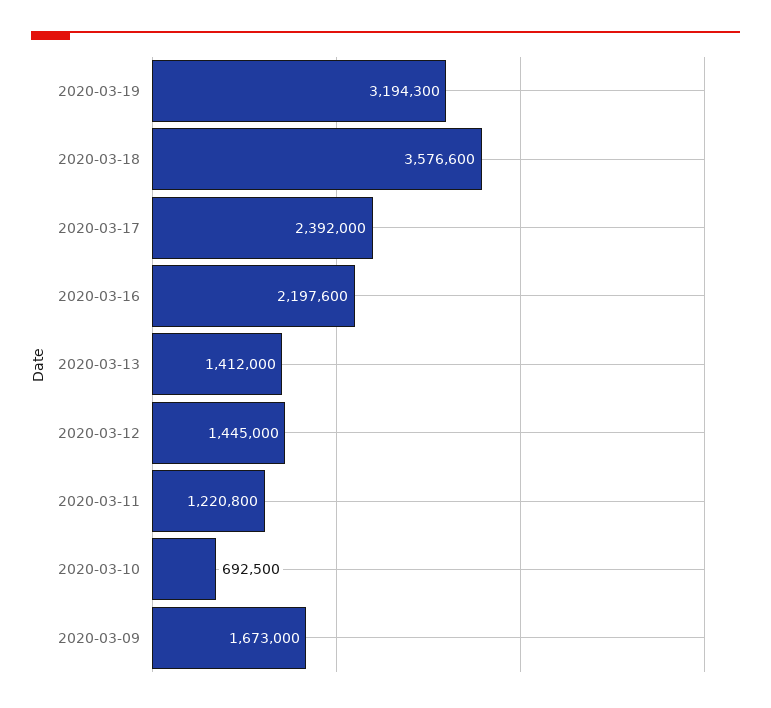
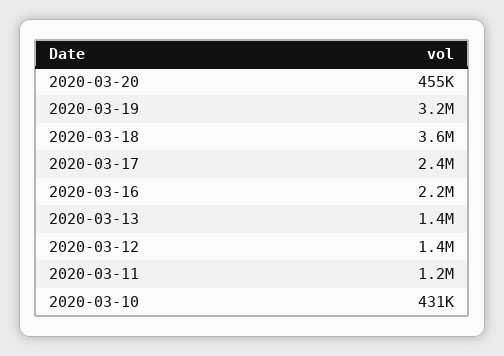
2020-03-10: 692500 -> 431000
2020-03-09: 1673000 -> none
2020-03-20: none -> 455000

